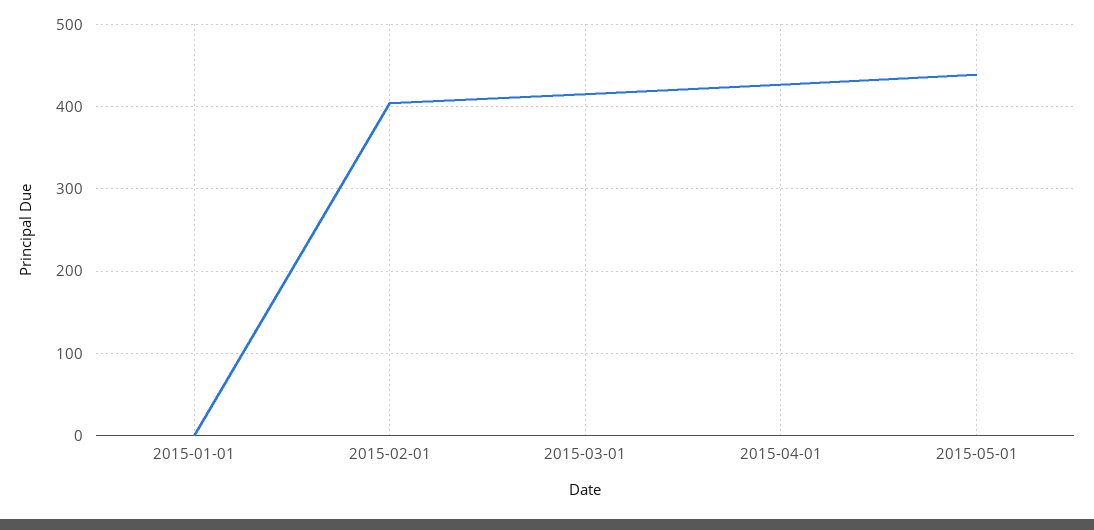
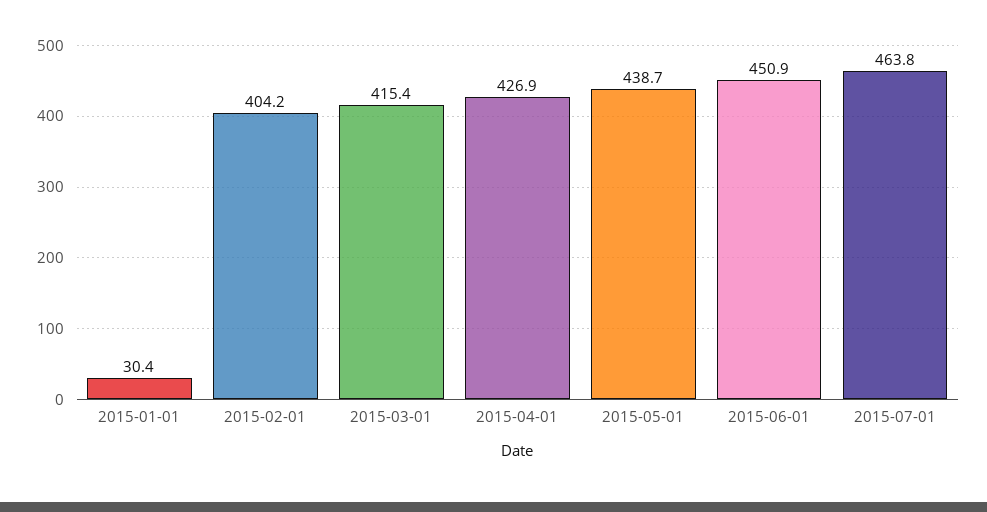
2015-01-01: 0 -> 30.4
2015-06-01: none -> 450.9
2015-07-01: none -> 463.8

